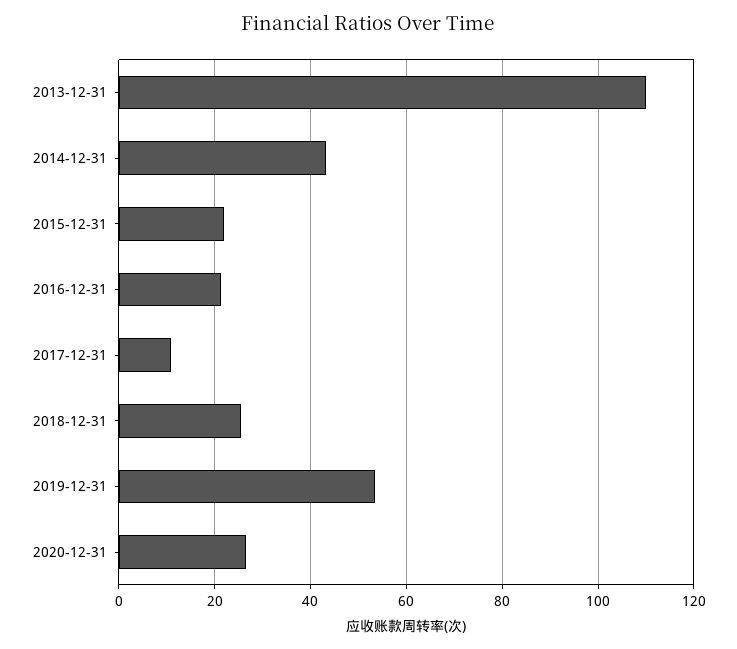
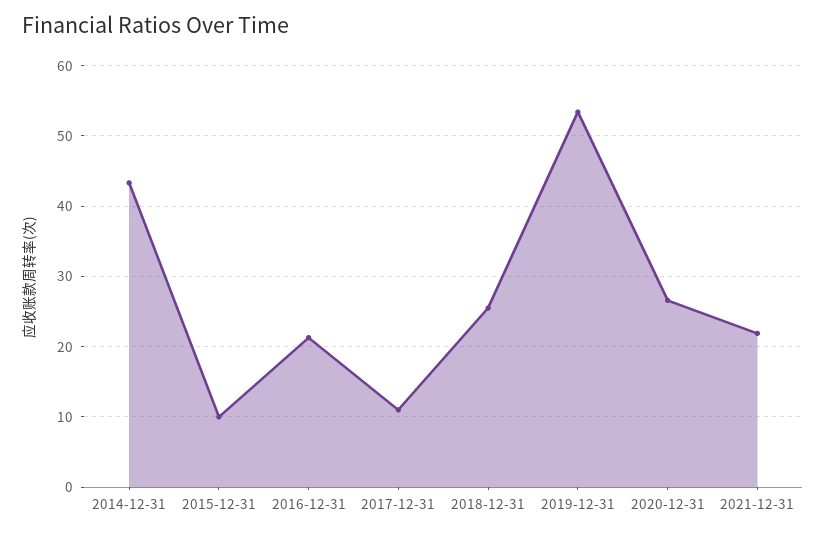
2013-12-31: 110 -> none
2015-12-31: 22 -> 10
2021-12-31: none -> 22

